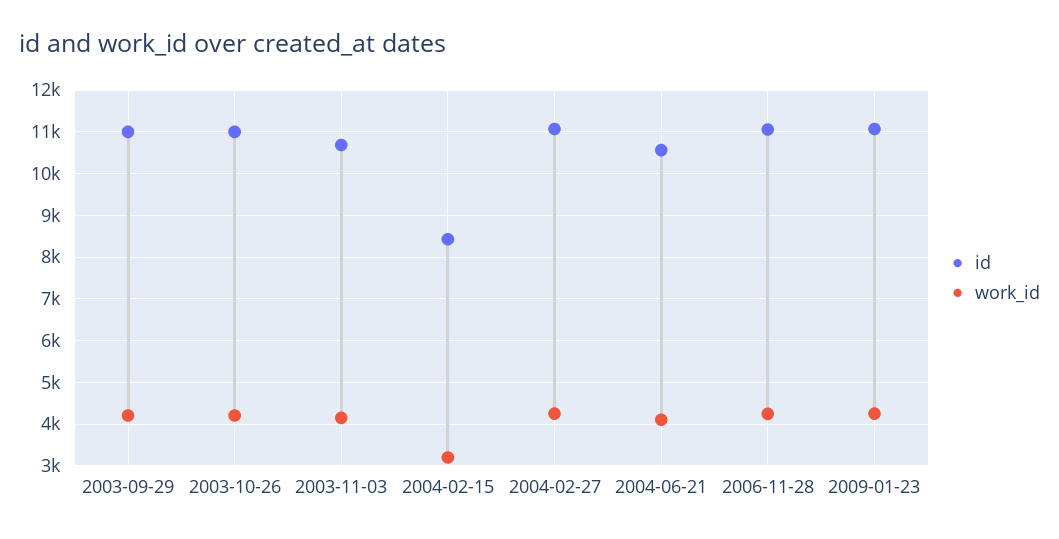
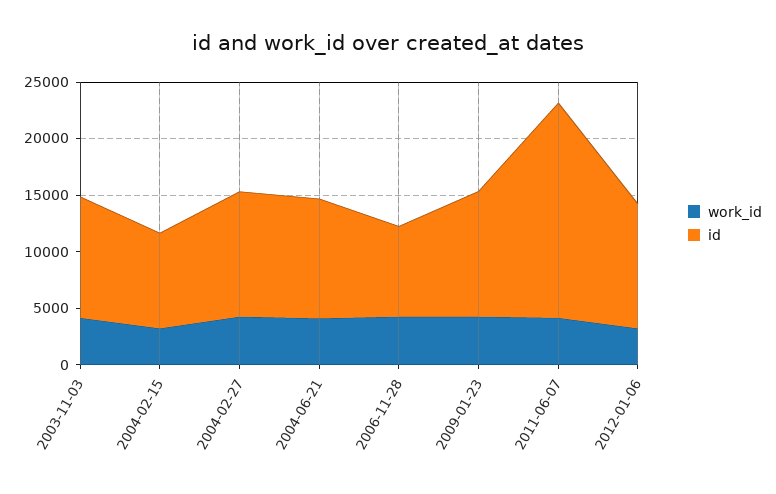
id, 2003-09-29: 11000 -> none
work_id, 2003-09-29: 4200 -> none
id, 2003-10-26: 11000 -> none
work_id, 2003-10-26: 4200 -> none
id, 2006-11-28: 11000 -> 8000
work_id, 2011-06-07: none -> 4000
id, 2011-06-07: none -> 19000
work_id, 2012-01-06: none -> 3000
id, 2012-01-06: none -> 11000

